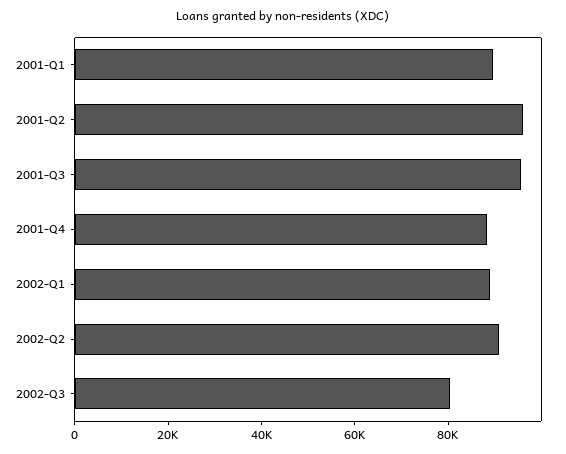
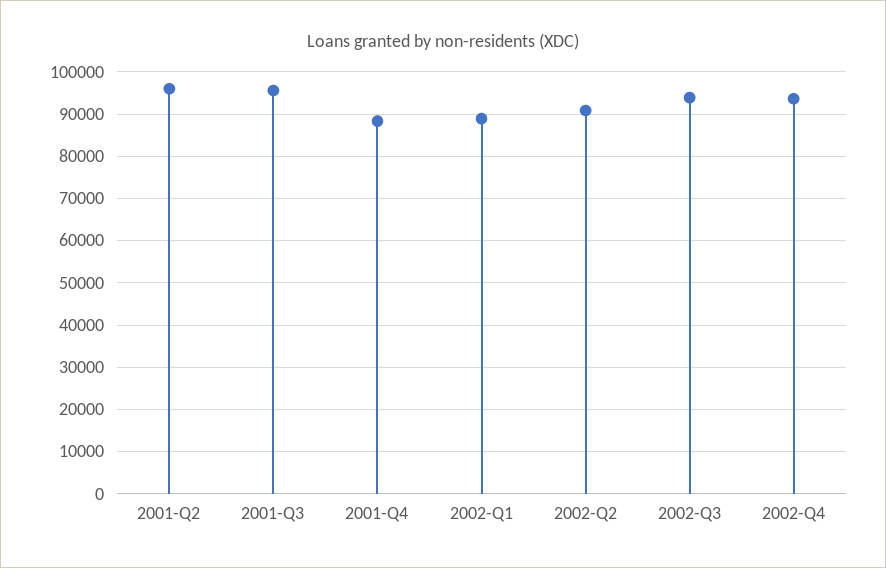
2001-Q1: 90000 -> none
2002-Q3: 80000 -> 94000
2002-Q4: none -> 94000

